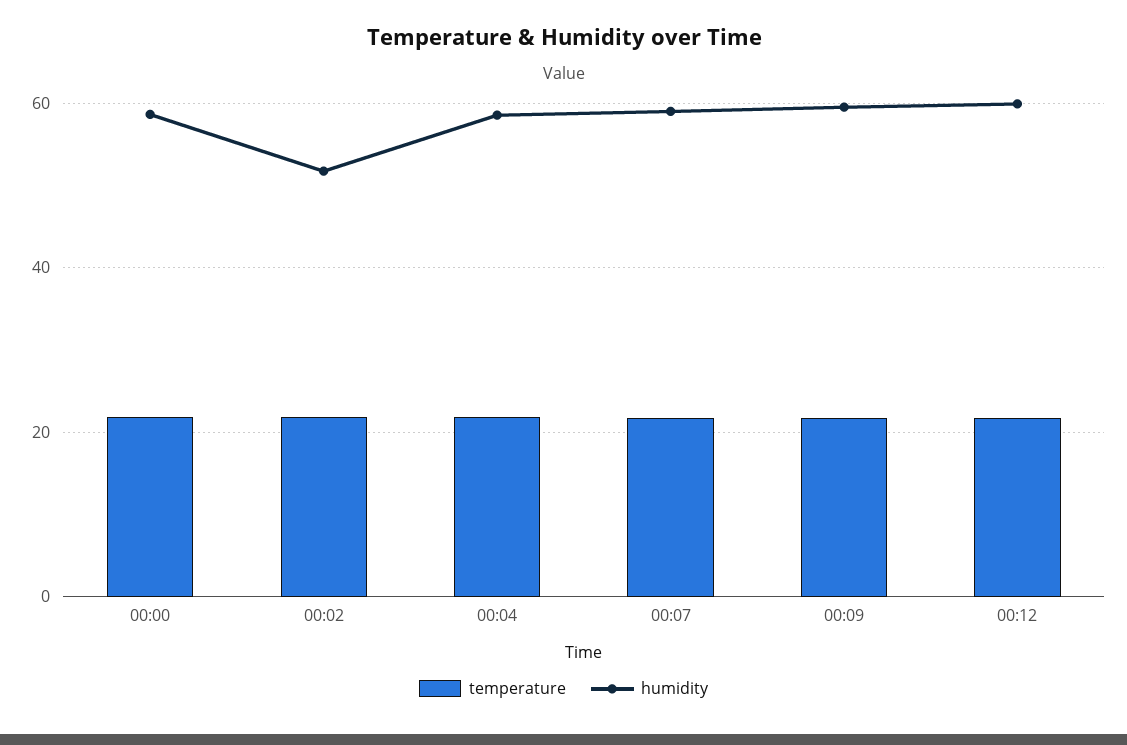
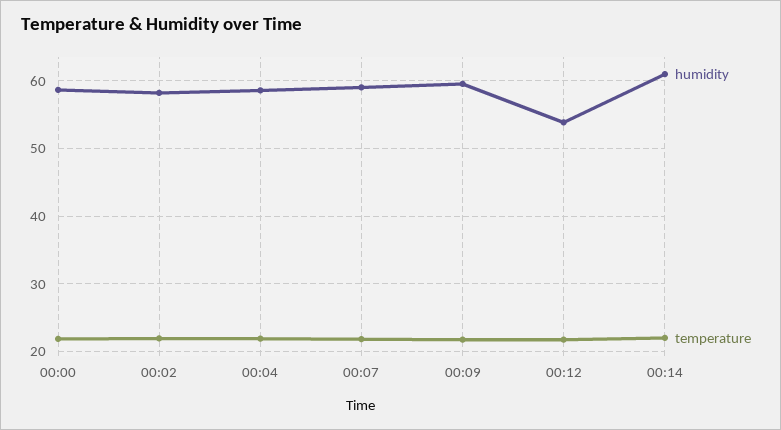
humidity, 00:02: 52 -> 58
humidity, 00:12: 60 -> 54
humidity, 00:14: none -> 61
temperature, 00:14: none -> 22

